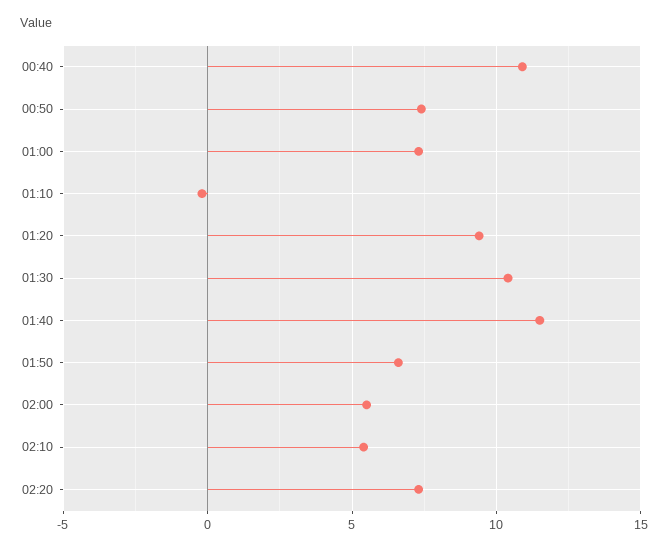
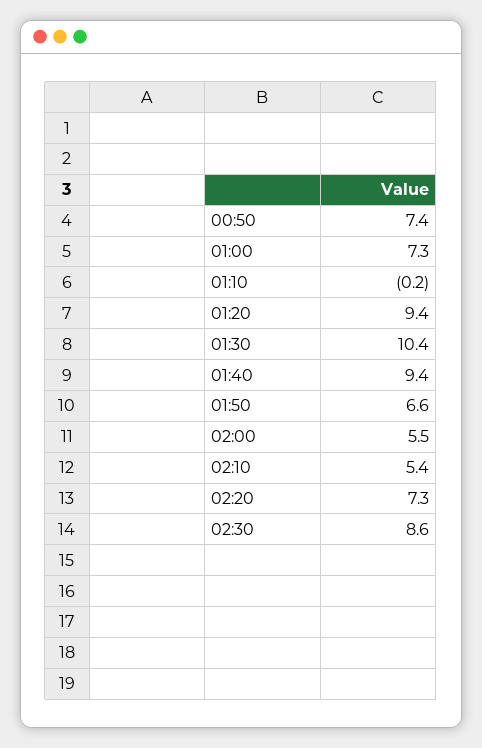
00:40: 11 -> none
01:40: 11.5 -> 9.4
02:30: none -> 8.6

